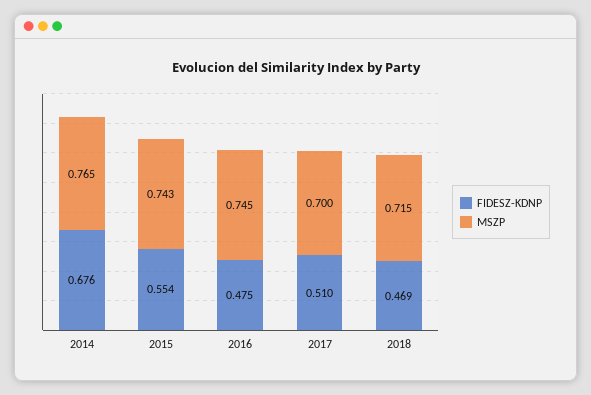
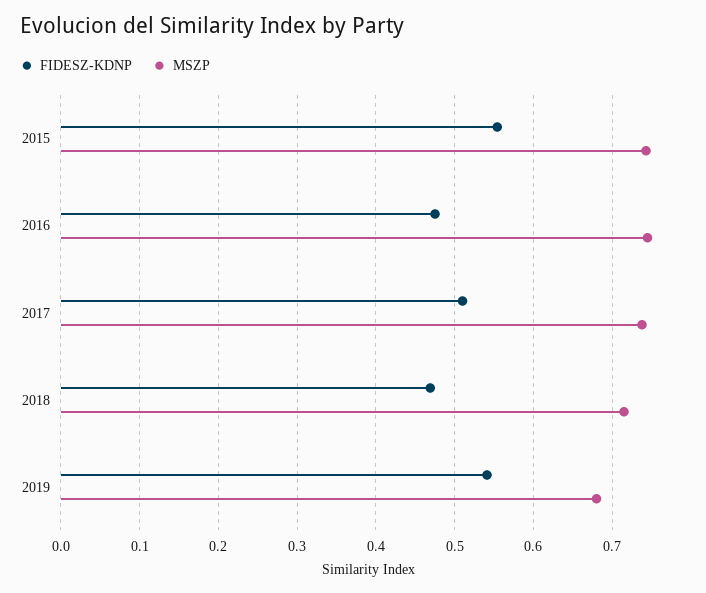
FIDESZ-KDNP, 2014: 0.676 -> none
MSZP, 2014: 0.765 -> none
MSZP, 2017: 0.7 -> 0.74
FIDESZ-KDNP, 2019: none -> 0.54
MSZP, 2019: none -> 0.68

